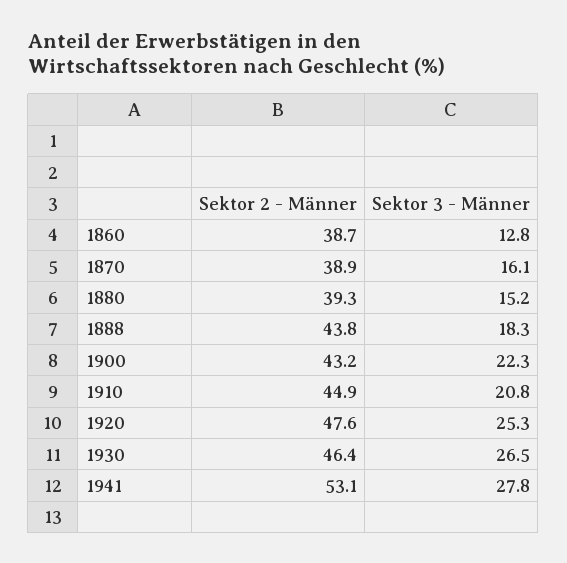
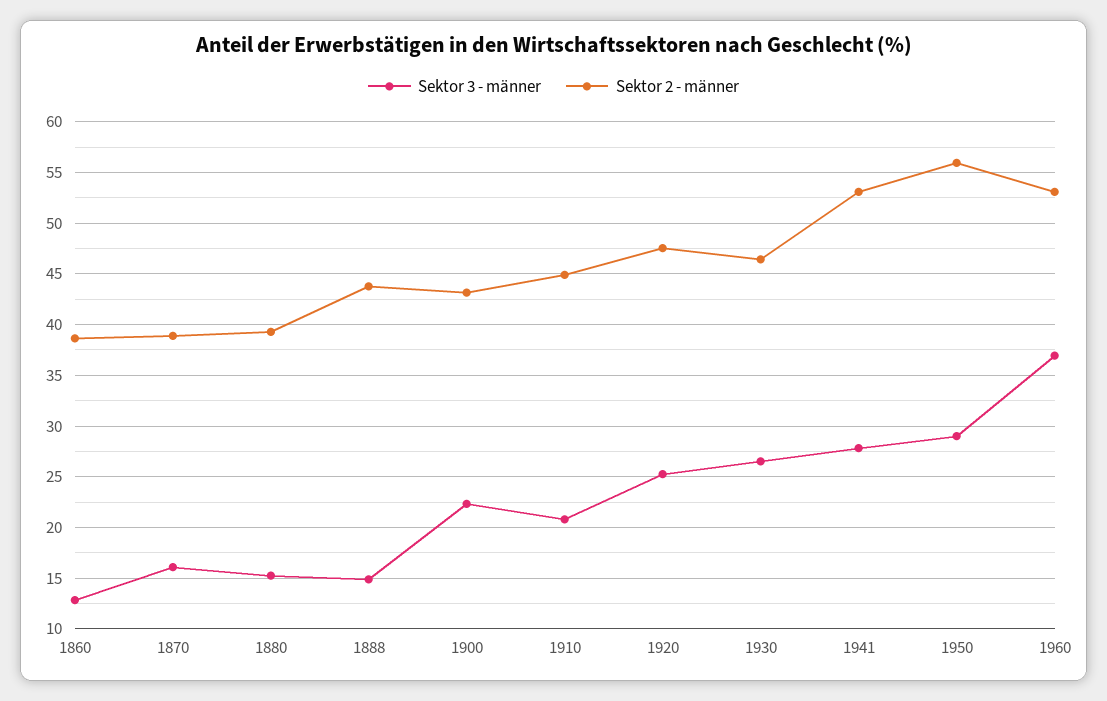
Sektor 3 - Männer, 1888: 18.3 -> 15
Sektor 3 - Männer, 1950: none -> 29
Sektor 2 - Männer, 1950: none -> 56
Sektor 3 - Männer, 1960: none -> 37
Sektor 2 - Männer, 1960: none -> 53

